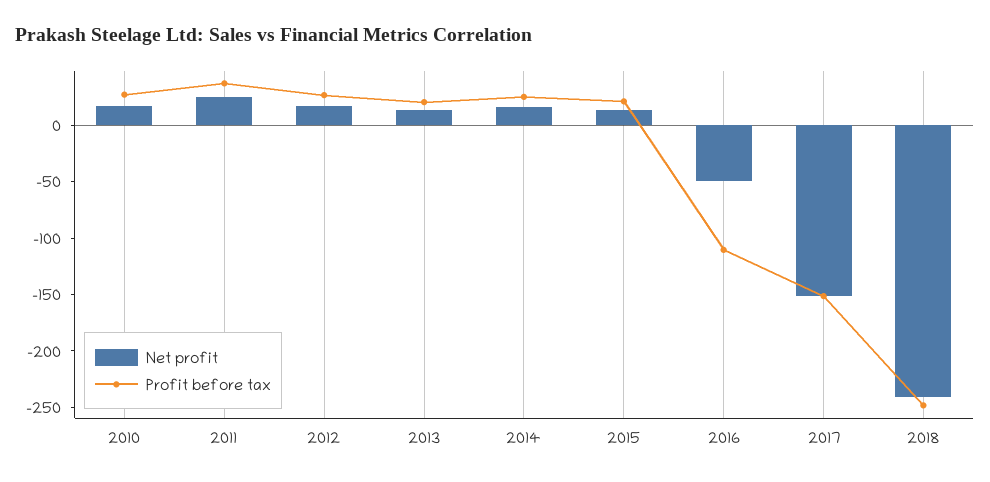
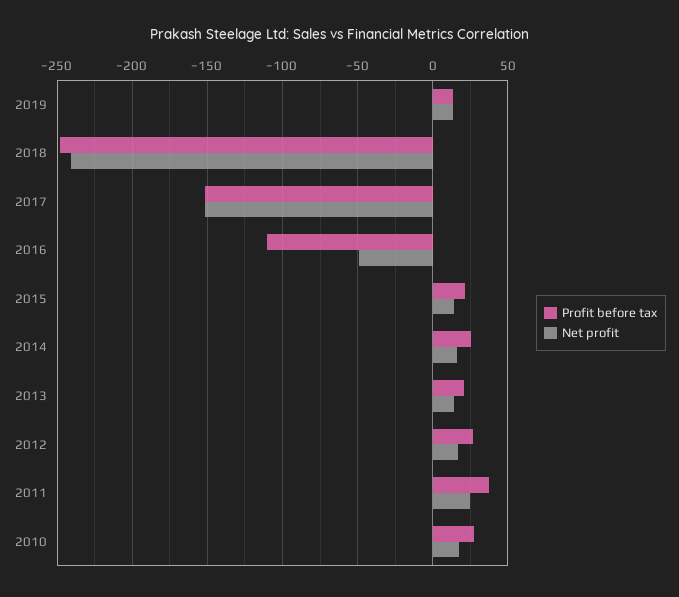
Profit before tax, 2019: none -> 15
Net profit, 2019: none -> 15

